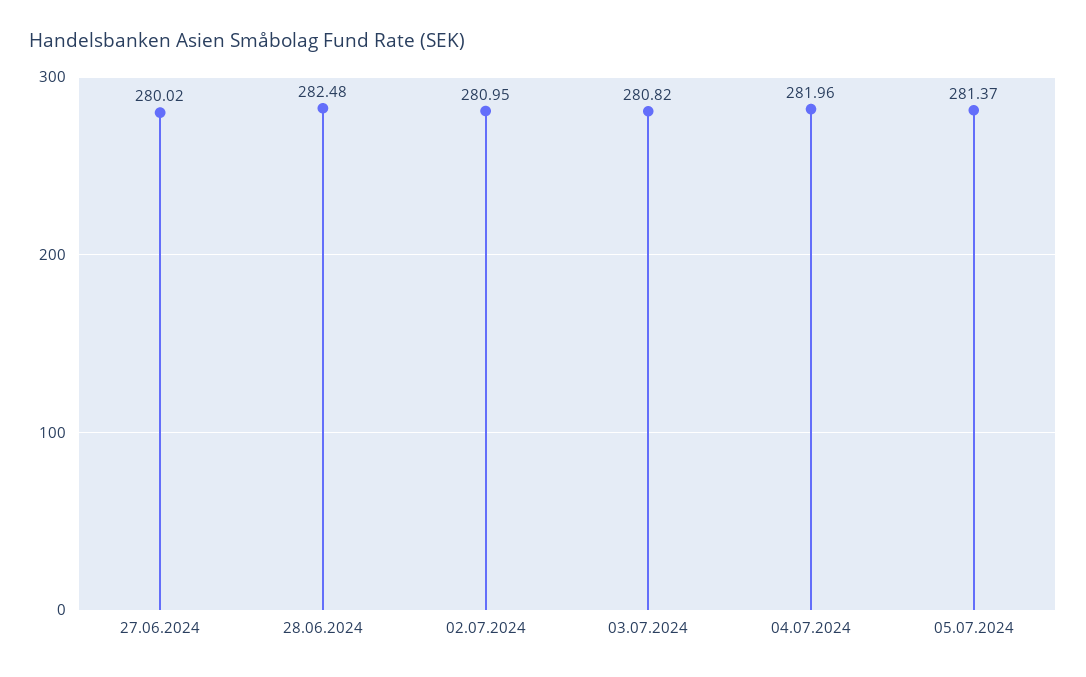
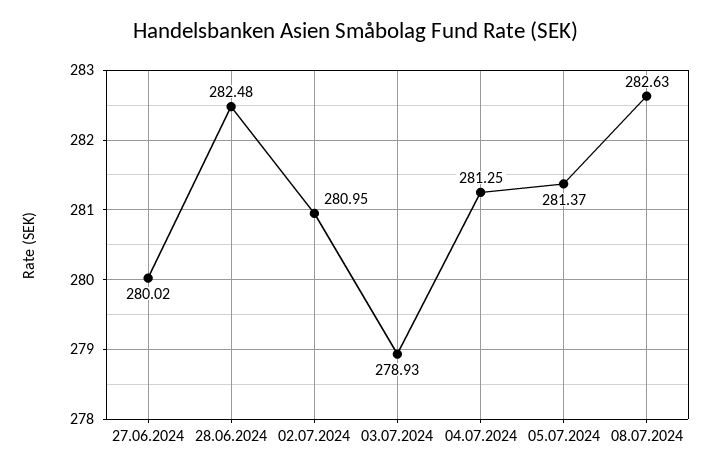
03.07.2024: 280.82 -> 278.93
04.07.2024: 281.96 -> 281.25
08.07.2024: none -> 282.63

